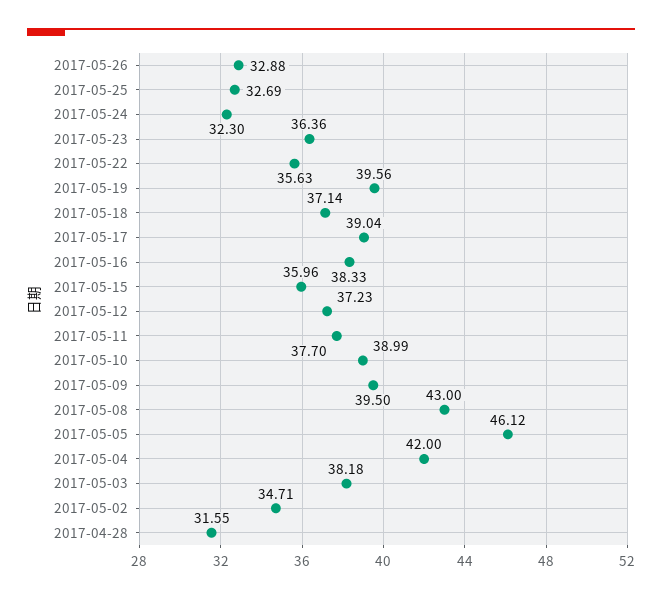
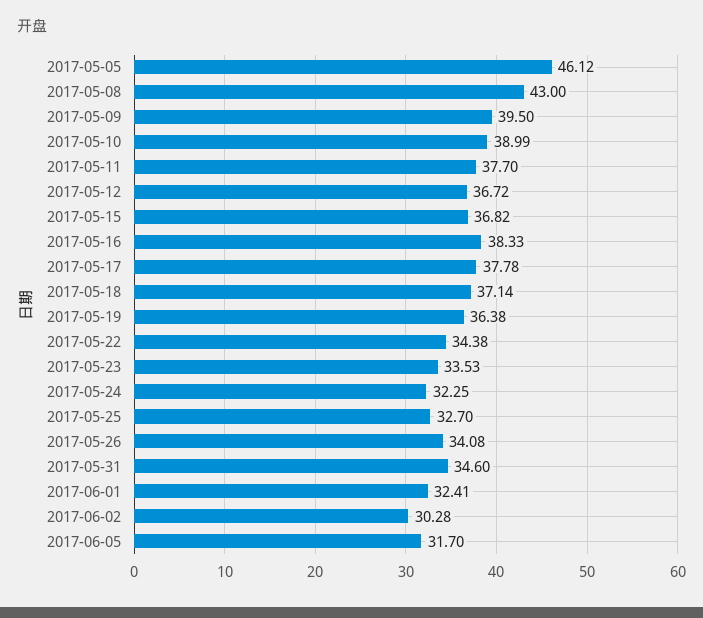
2017-05-26: 32.88 -> 34.08
2017-05-25: 32.69 -> 32.7
2017-05-24: 32.3 -> 32.25
2017-05-23: 36.36 -> 33.53
2017-05-22: 35.63 -> 34.38
2017-05-19: 39.56 -> 36.38
2017-05-17: 39.04 -> 37.78
2017-05-15: 35.96 -> 36.82
2017-05-12: 37.23 -> 36.72
2017-05-04: 42 -> none
2017-05-03: 38.18 -> none
2017-05-02: 34.71 -> none
2017-04-28: 31.55 -> none
2017-05-31: none -> 34.6
2017-06-01: none -> 32.41
2017-06-02: none -> 30.28
2017-06-05: none -> 31.7

